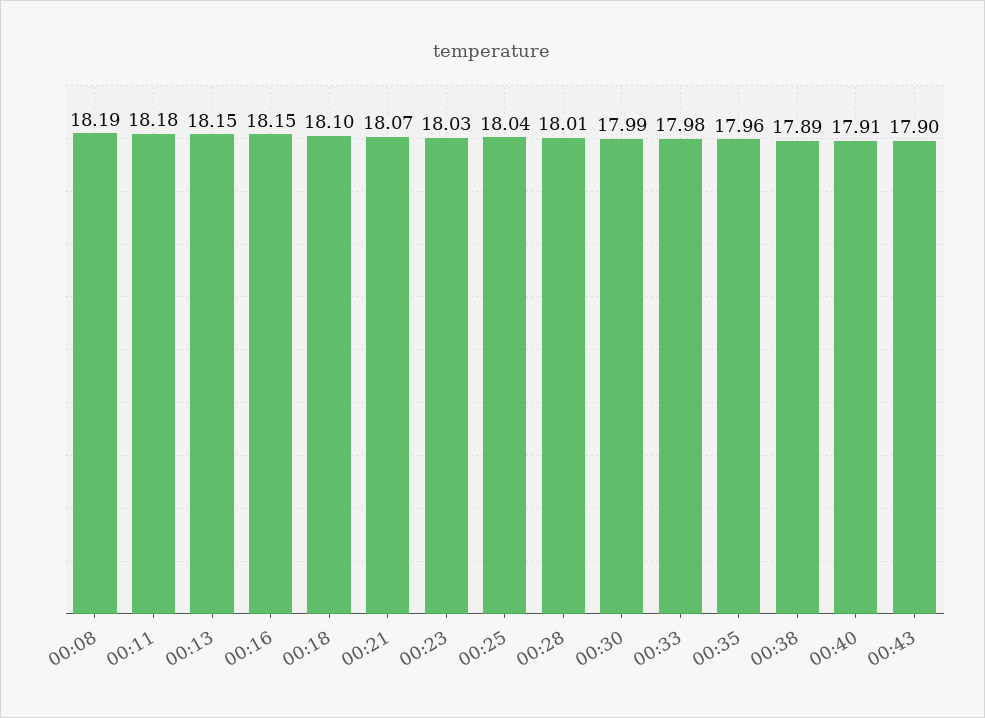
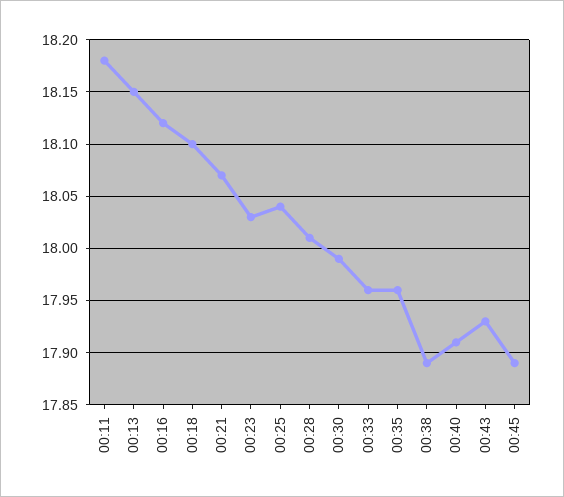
00:08: 18.19 -> none
00:16: 18.15 -> 18.12
00:33: 17.98 -> 17.96
00:43: 17.9 -> 17.93
00:45: none -> 17.89

